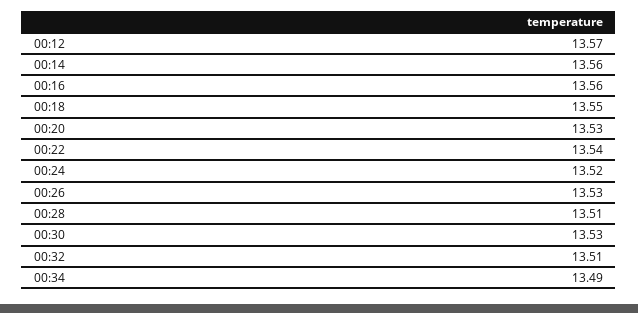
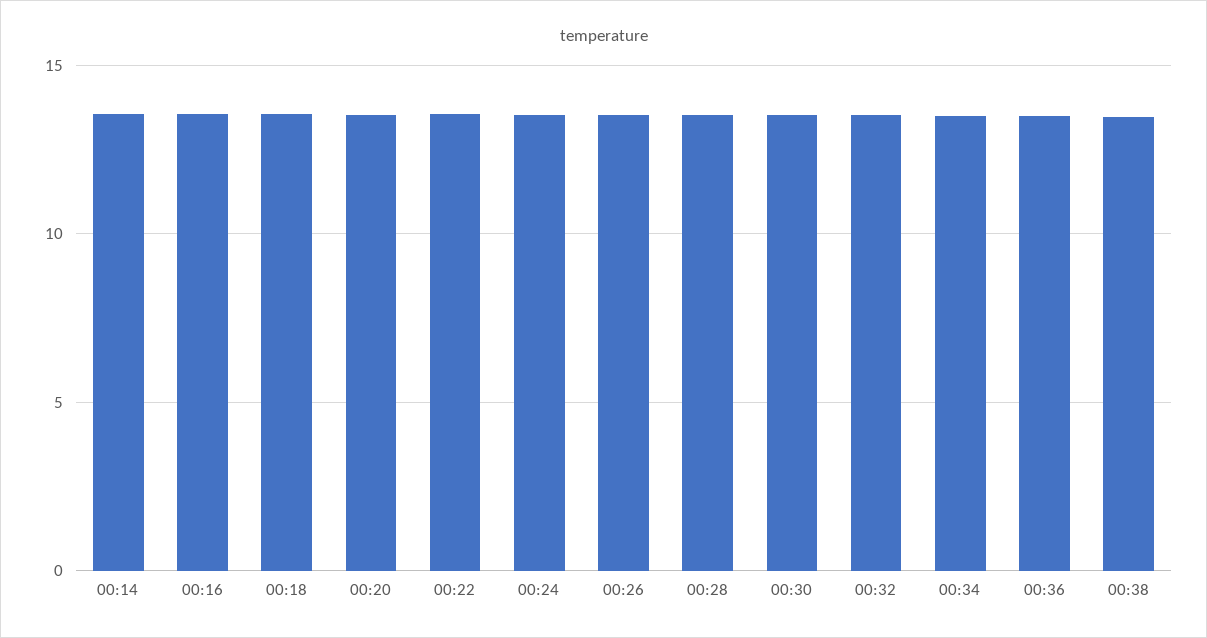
00:12: 13.57 -> none
00:36: none -> 13.5
00:38: none -> 13.5

